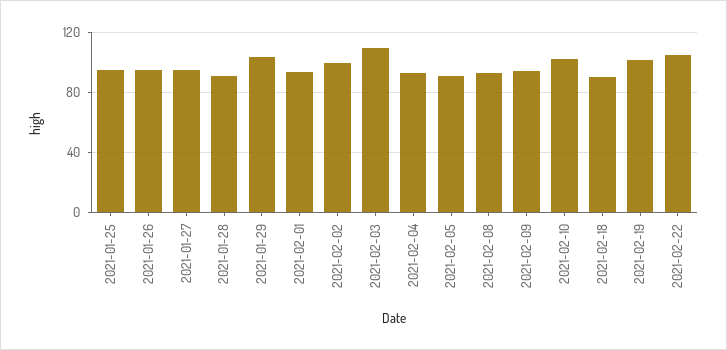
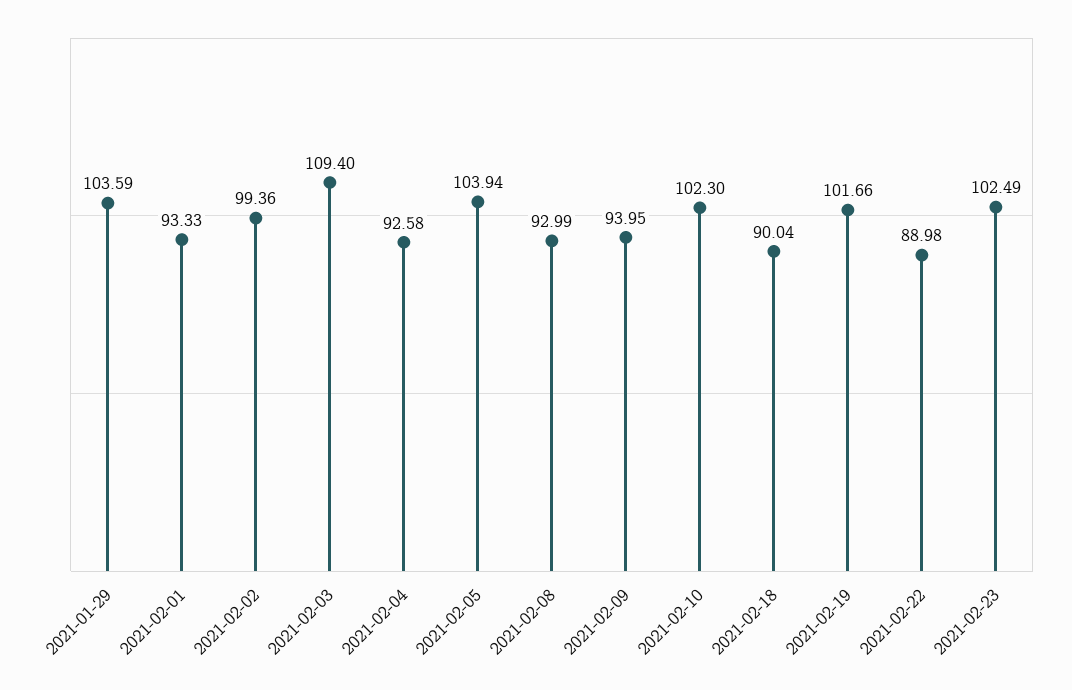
2021-01-25: 95 -> none
2021-01-26: 95 -> none
2021-01-27: 95 -> none
2021-01-28: 90 -> none
2021-02-05: 90 -> 103.94
2021-02-22: 105 -> 88.98
2021-02-23: none -> 102.49

